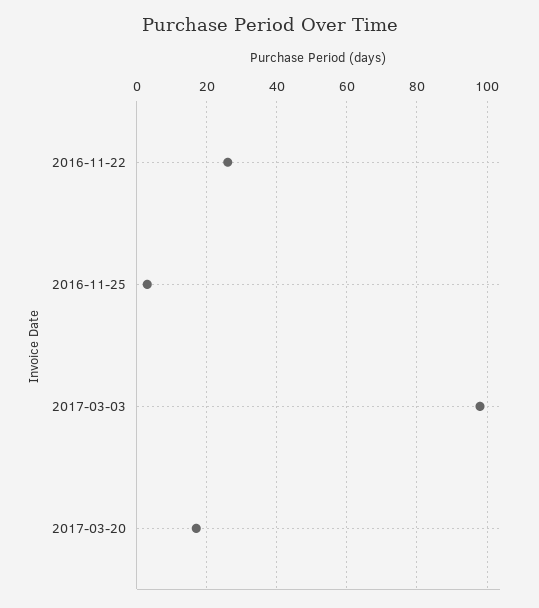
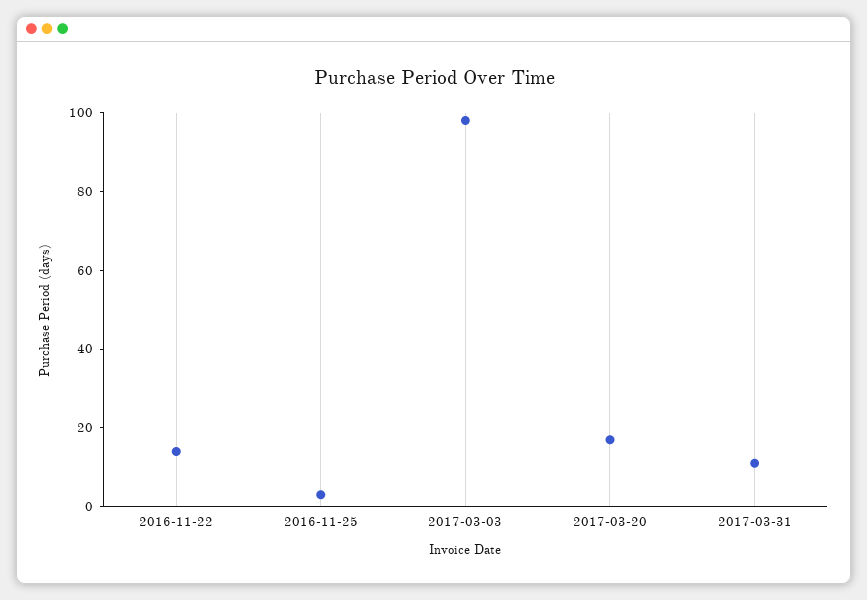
2016-11-22: 25 -> 15
2017-03-31: none -> 10

